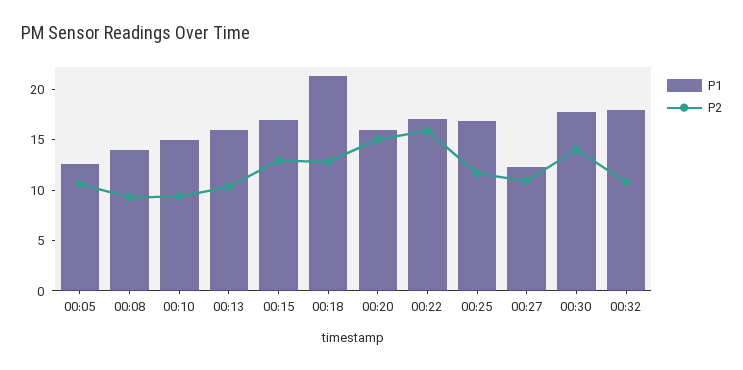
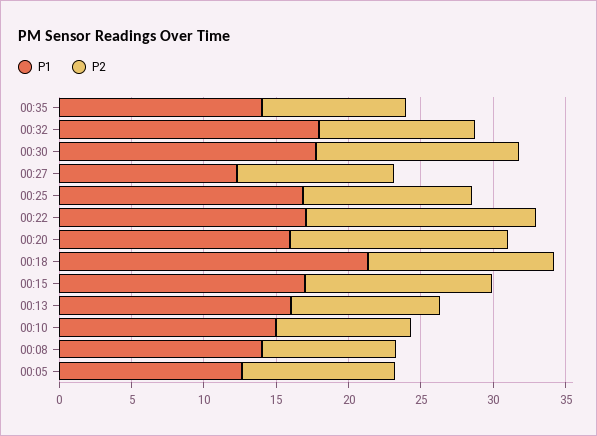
P1, 00:35: none -> 14
P2, 00:35: none -> 10

